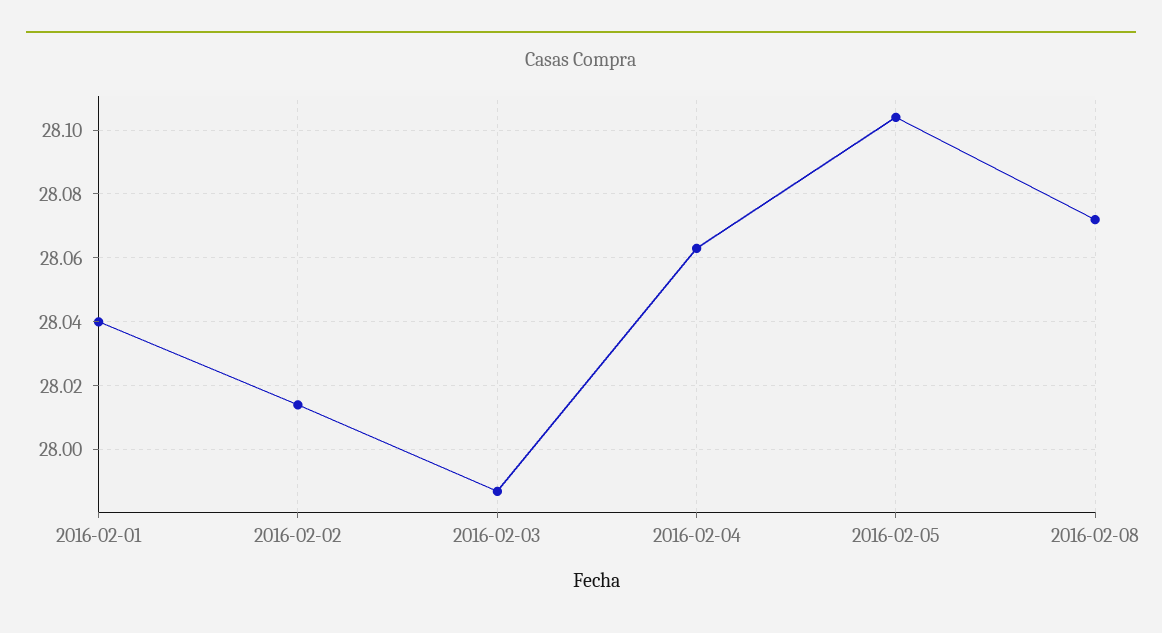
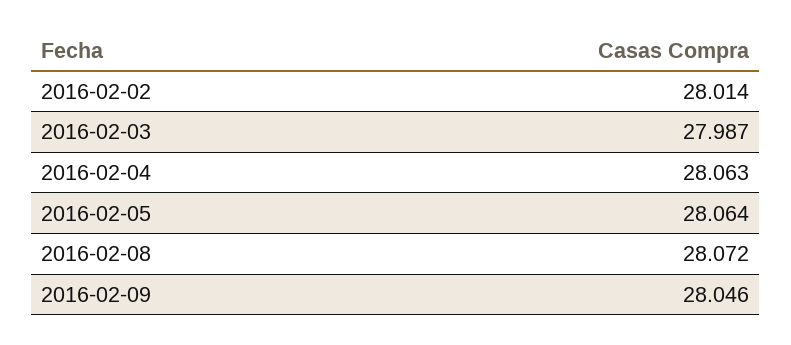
2016-02-01: 28.04 -> none
2016-02-05: 28.105 -> 28.064
2016-02-09: none -> 28.046

